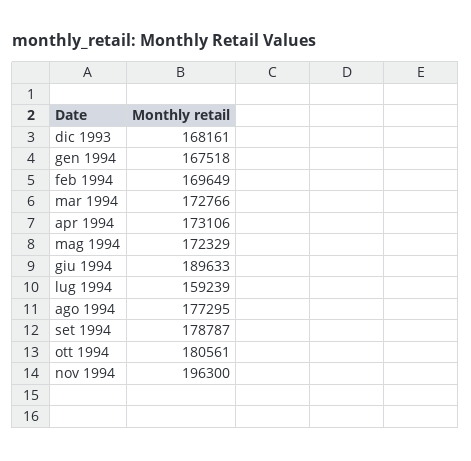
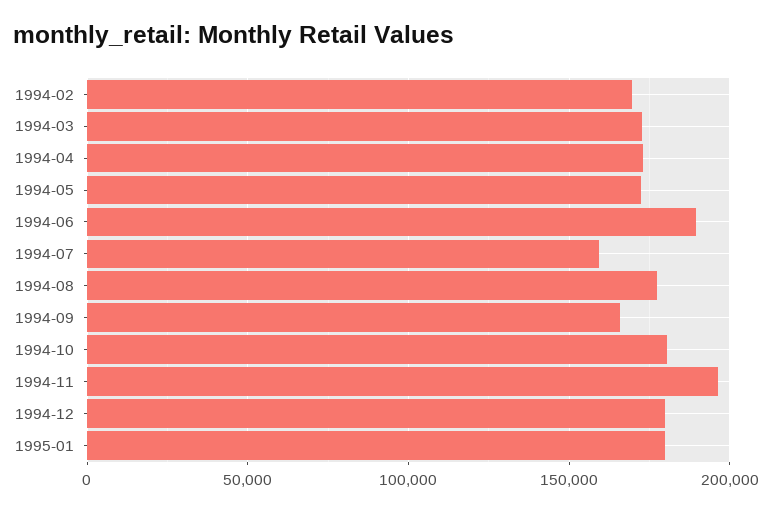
dic 1993: 168161 -> none
gen 1994: 167518 -> none
set 1994: 178787 -> 165000
1994-12: none -> 180000
1995-01: none -> 180000

